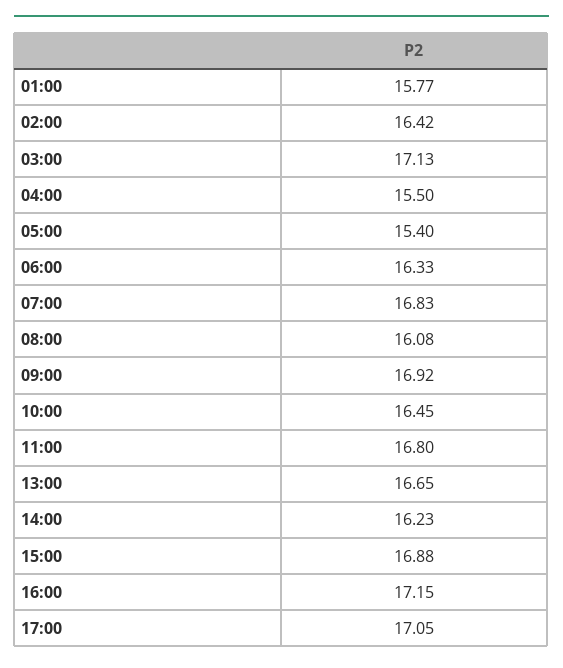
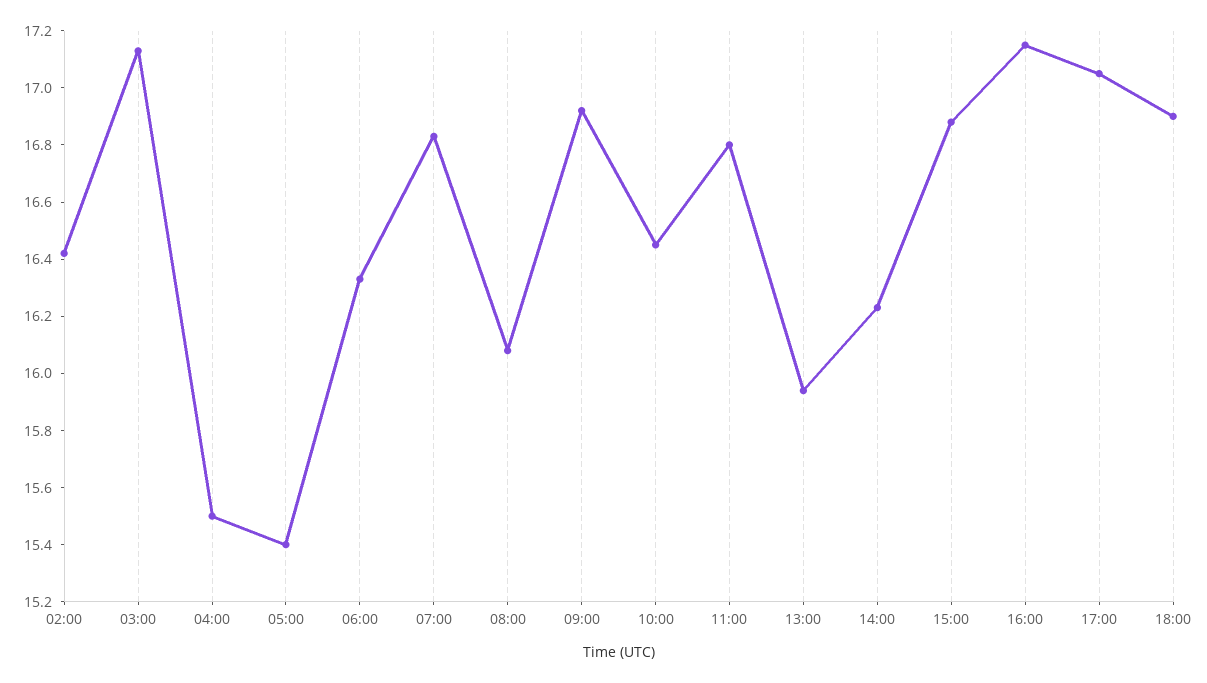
01:00: 15.77 -> none
13:00: 16.65 -> 15.95
18:00: none -> 16.9

